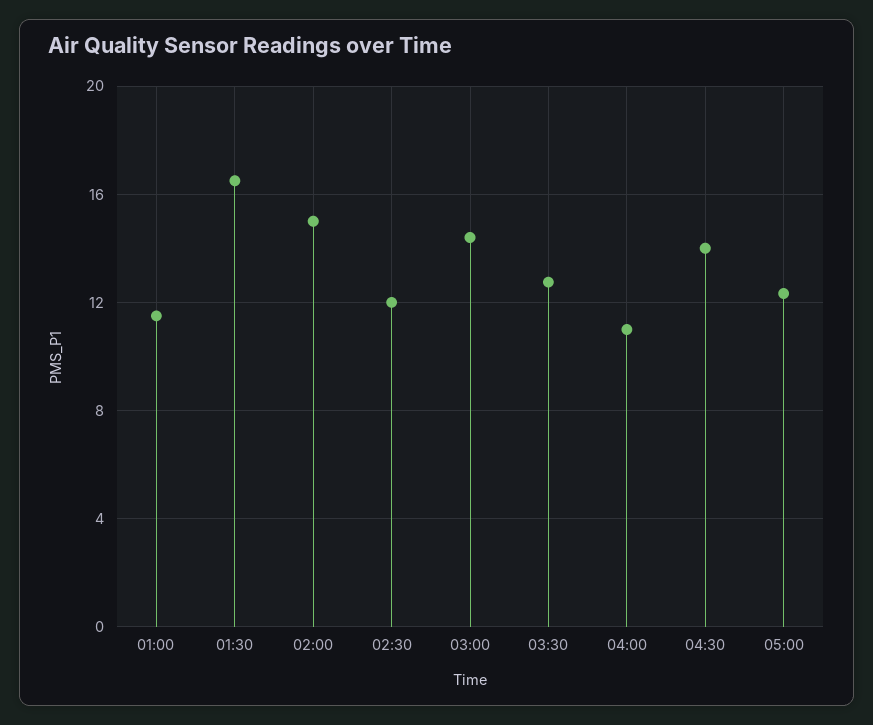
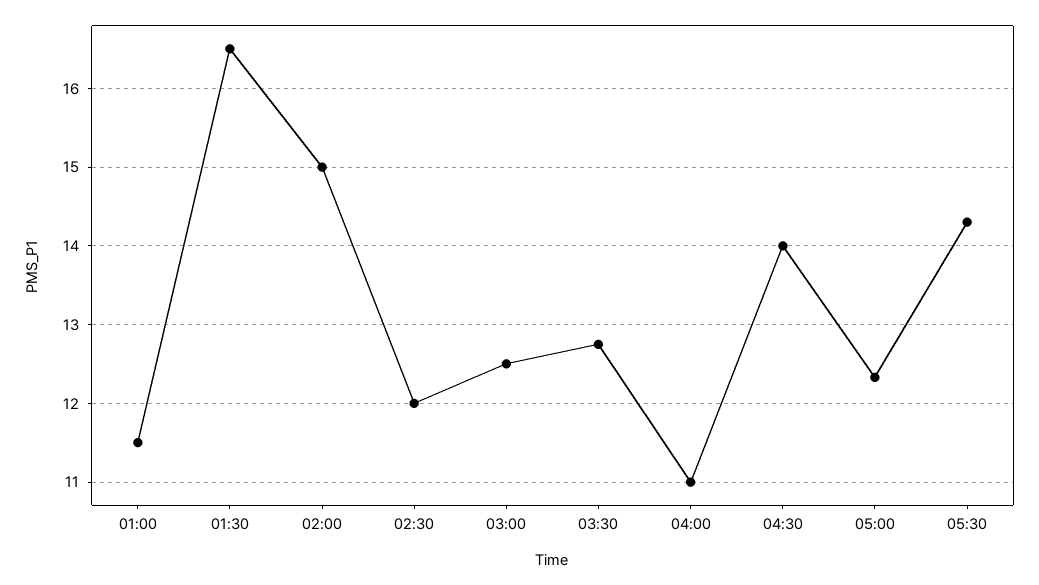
03:00: 14.5 -> 12.5
05:30: none -> 14.3

